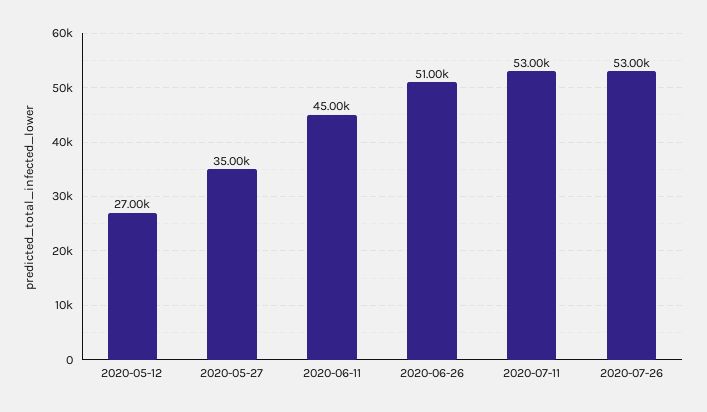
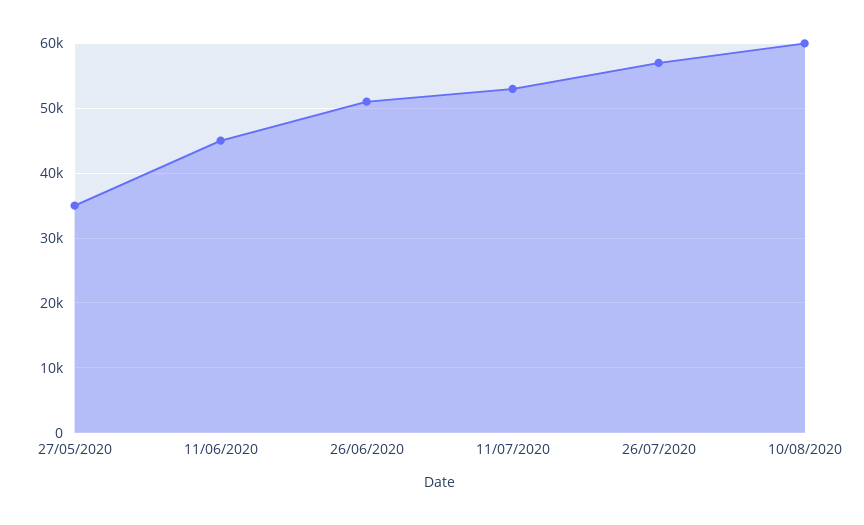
2020-05-12: 27000 -> none
2020-07-26: 53000 -> 57000
10/08/2020: none -> 60000

